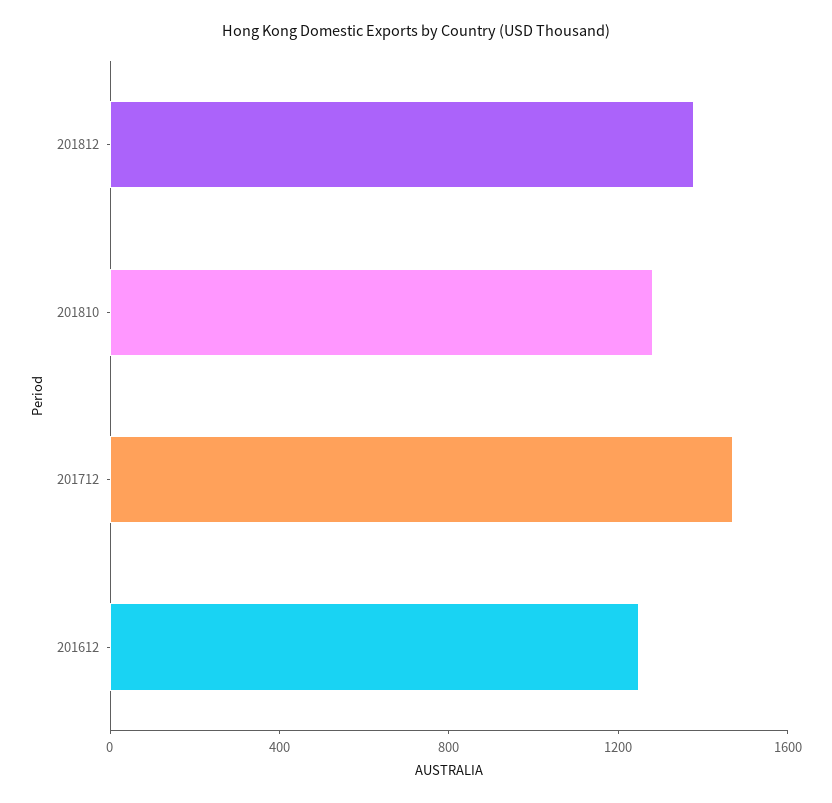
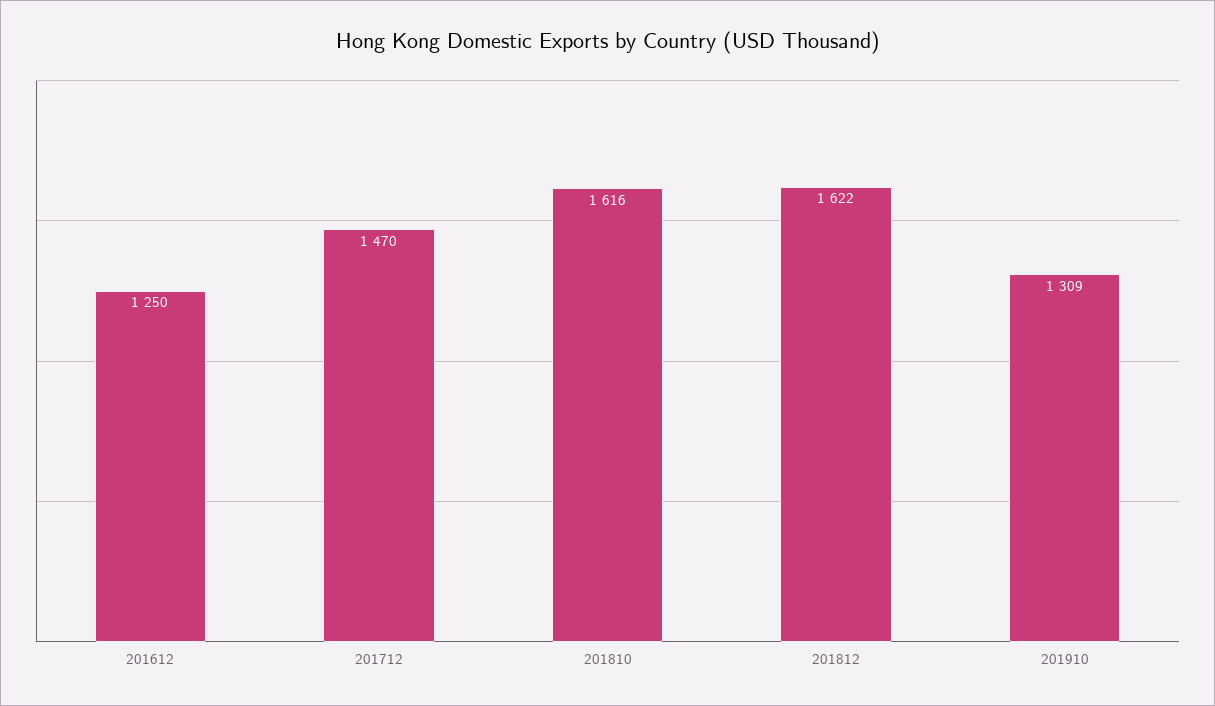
201812: 1400 -> 1622
201810: 1300 -> 1616
201910: none -> 1309

